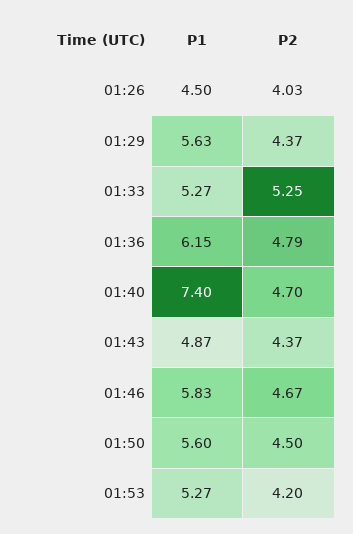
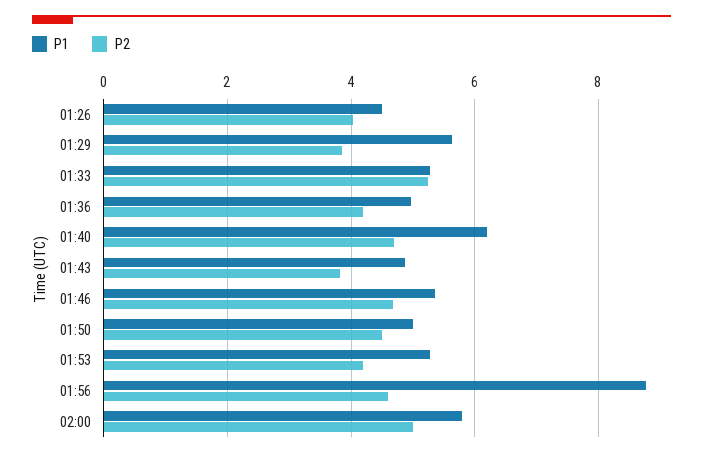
P2, 01:29: 4.37 -> 3.8
P1, 01:36: 6.15 -> 5
P2, 01:36: 4.79 -> 4.2
P1, 01:40: 7.4 -> 6.2
P2, 01:43: 4.37 -> 3.8
P1, 01:46: 5.83 -> 5.4
P1, 01:50: 5.6 -> 5
P1, 01:56: none -> 8.8
P2, 01:56: none -> 4.6
P1, 02:00: none -> 5.8
P2, 02:00: none -> 5

